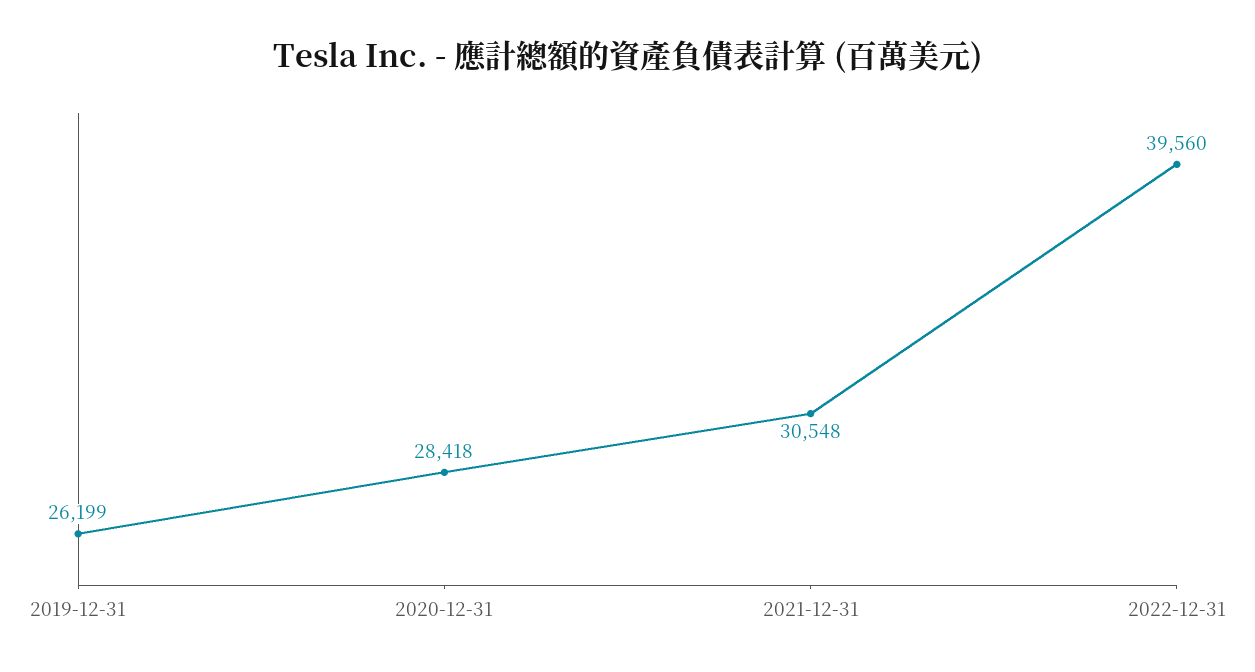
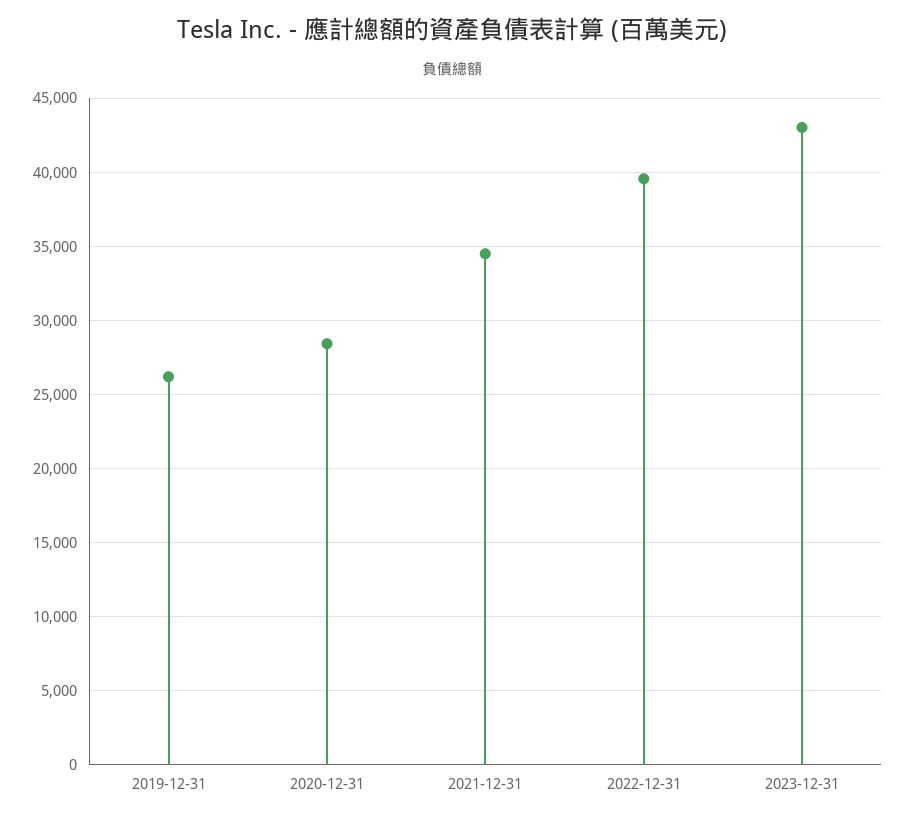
2021-12-31: 30548 -> 34500
2023-12-31: none -> 43000

